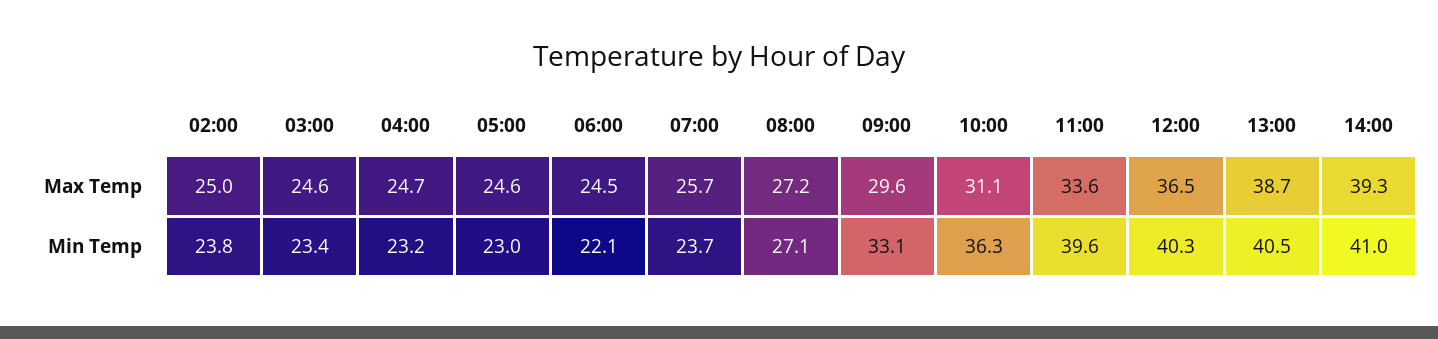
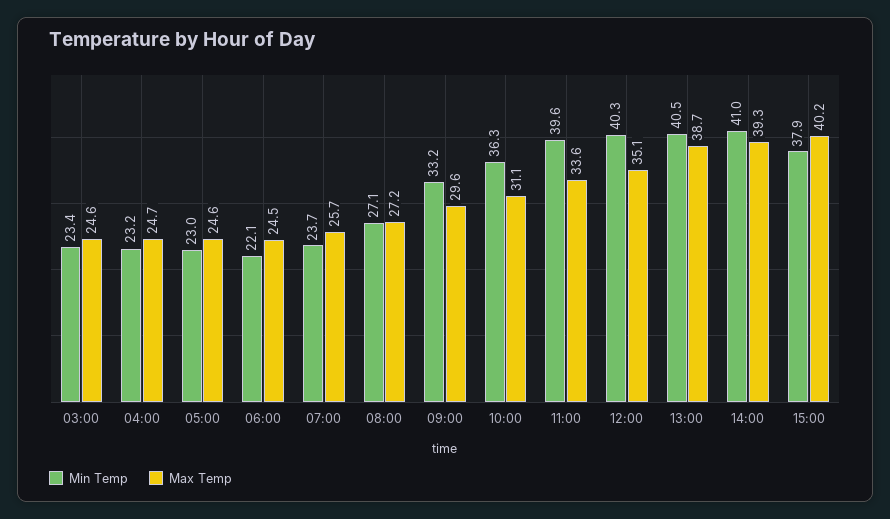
Max Temp, 02:00: 25 -> none
Max Temp, 12:00: 36.5 -> 35.1
Min Temp, 02:00: 23.8 -> none
Min Temp, 09:00: 33.1 -> 33.2
Min Temp, 15:00: none -> 37.9
Max Temp, 15:00: none -> 40.2

